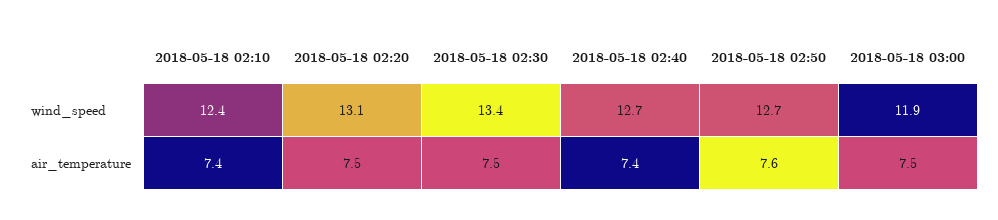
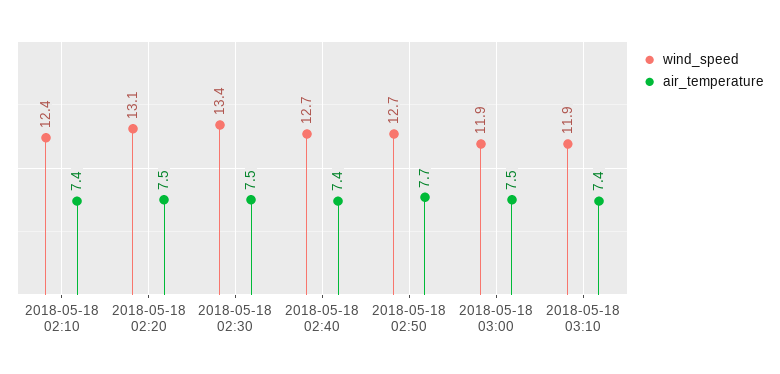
air_temperature, 2018-05-18 02:50: 7.6 -> 7.7
wind_speed, 2018-05-18 03:10: none -> 11.9
air_temperature, 2018-05-18 03:10: none -> 7.4

